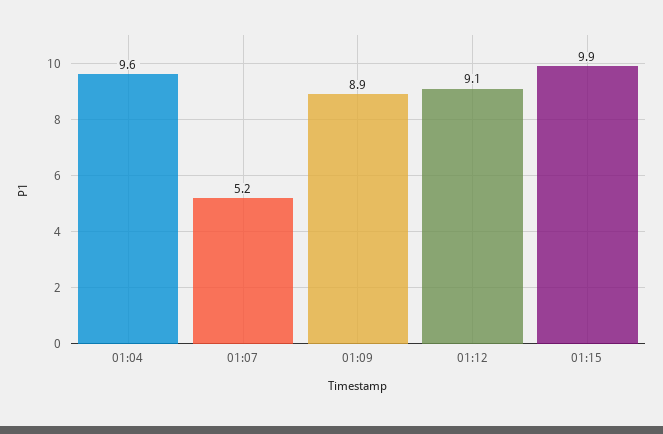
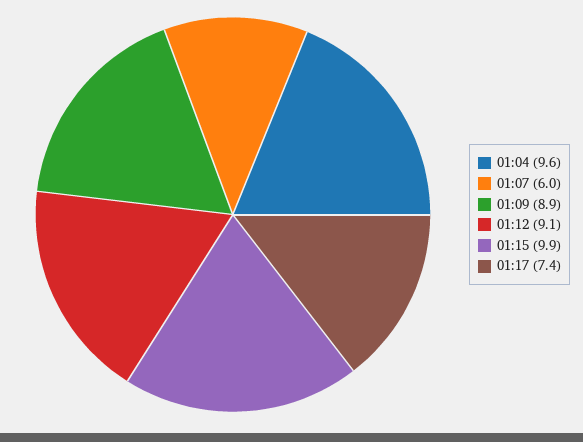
01:07: 5.2 -> 6
01:17: none -> 7.4

